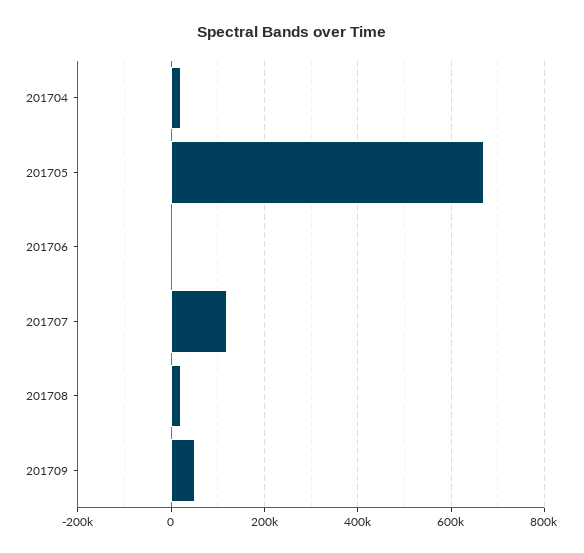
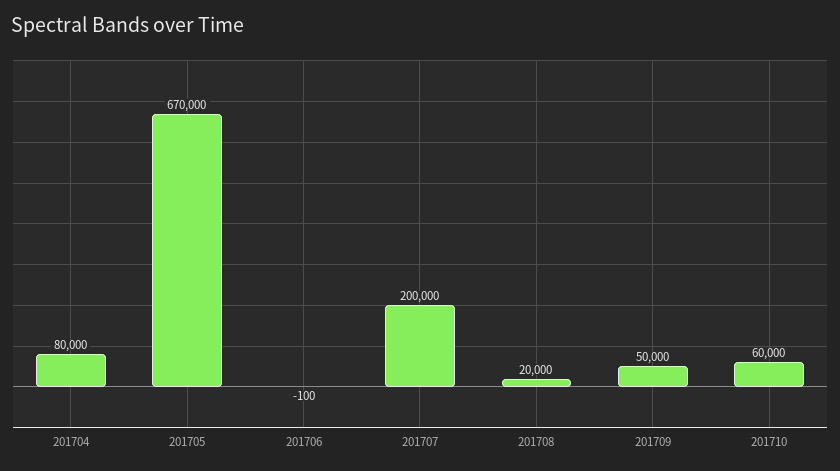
201704: 20000 -> 80000
201707: 120000 -> 200000
201710: none -> 60000

